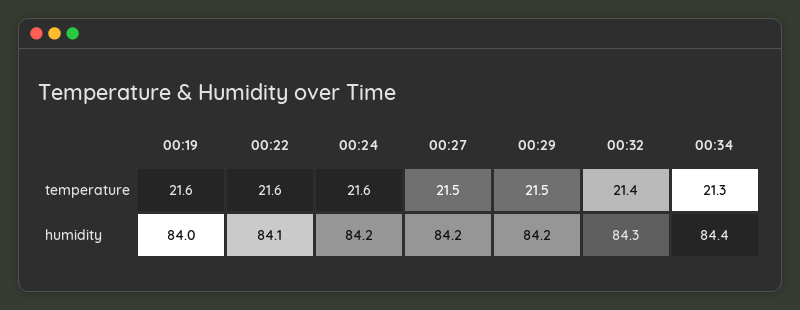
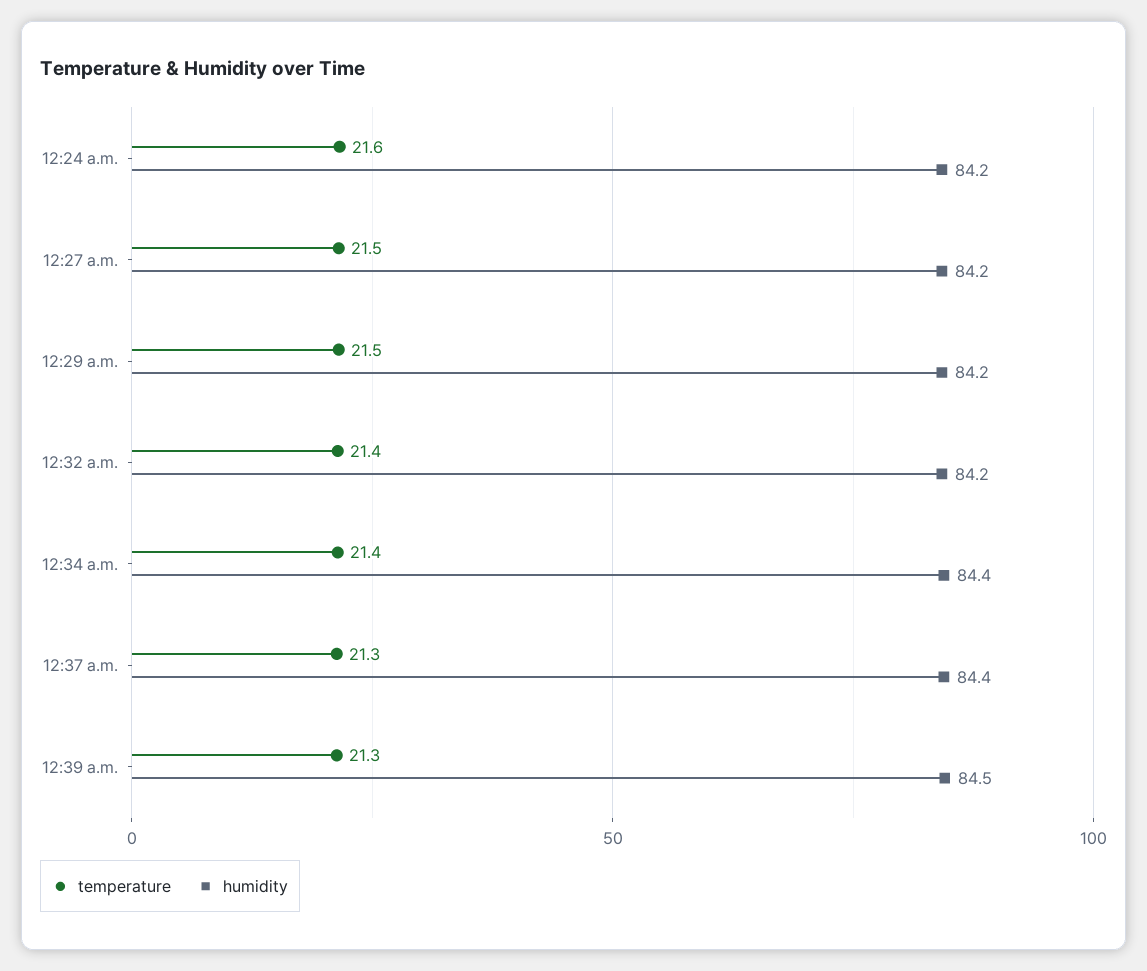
temperature, 00:19: 21.6 -> none
temperature, 00:22: 21.6 -> none
temperature, 00:34: 21.3 -> 21.4
humidity, 00:19: 84 -> none
humidity, 00:22: 84.1 -> none
humidity, 00:32: 84.3 -> 84.2
temperature, 12:37 a.m.: none -> 21.3
humidity, 12:37 a.m.: none -> 84.4
temperature, 12:39 a.m.: none -> 21.3
humidity, 12:39 a.m.: none -> 84.5

